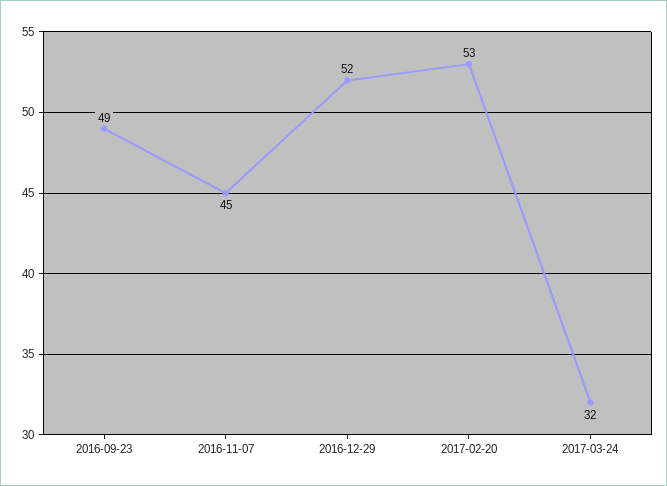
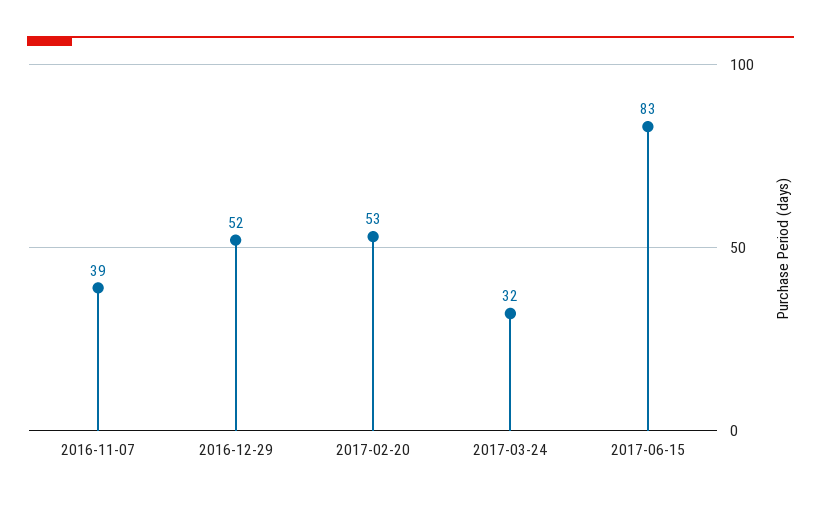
2016-09-23: 49 -> none
2016-11-07: 45 -> 39
2017-06-15: none -> 83

